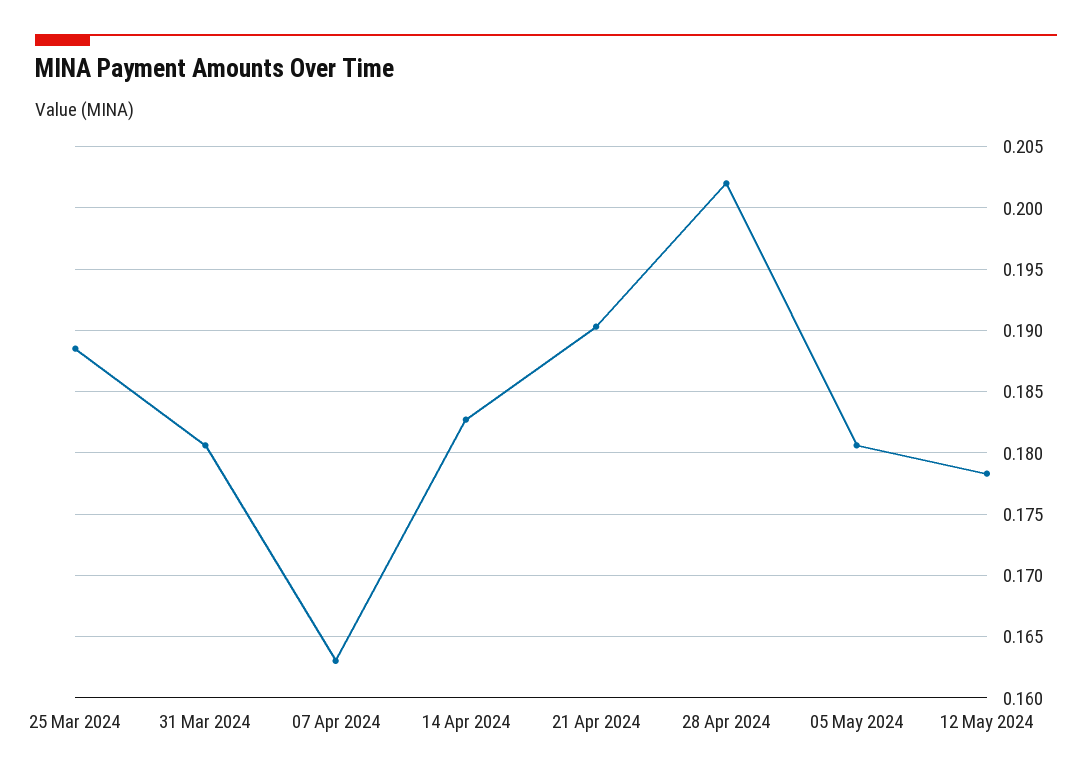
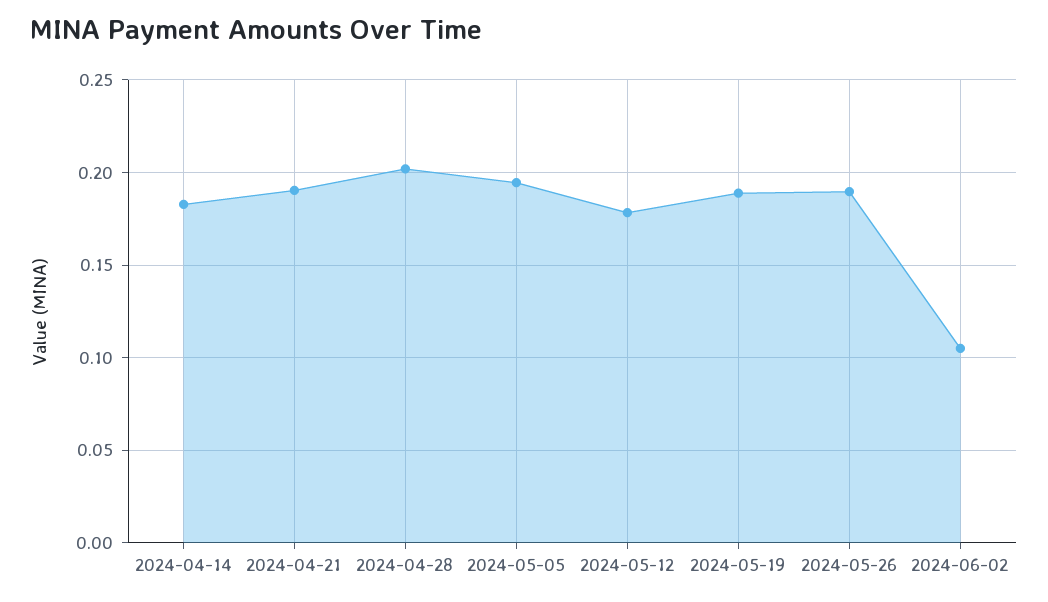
25 Mar 2024: 0.1885 -> none
31 Mar 2024: 0.1805 -> none
07 Apr 2024: 0.163 -> none
05 May 2024: 0.1805 -> 0.195
2024-05-19: none -> 0.19
2024-05-26: none -> 0.19
2024-06-02: none -> 0.105

